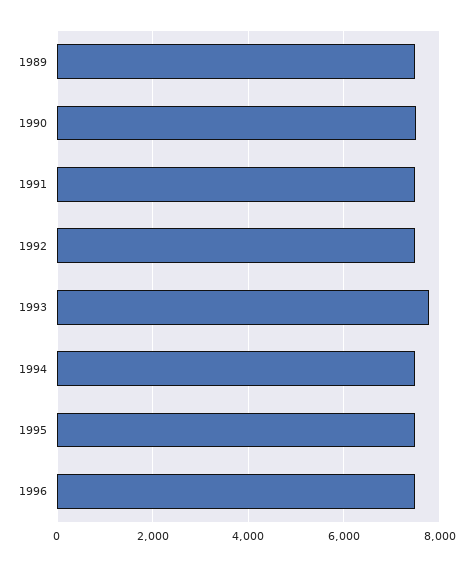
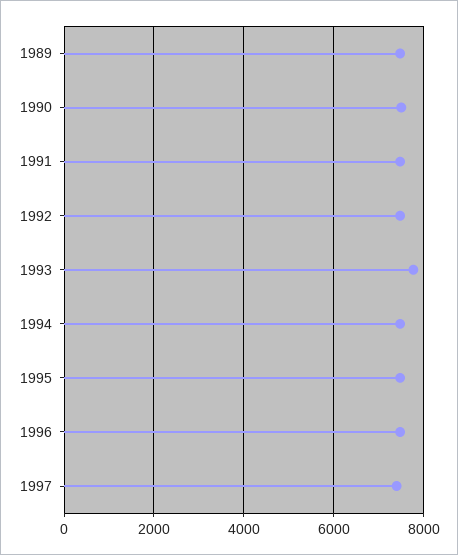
1997: none -> 7400

